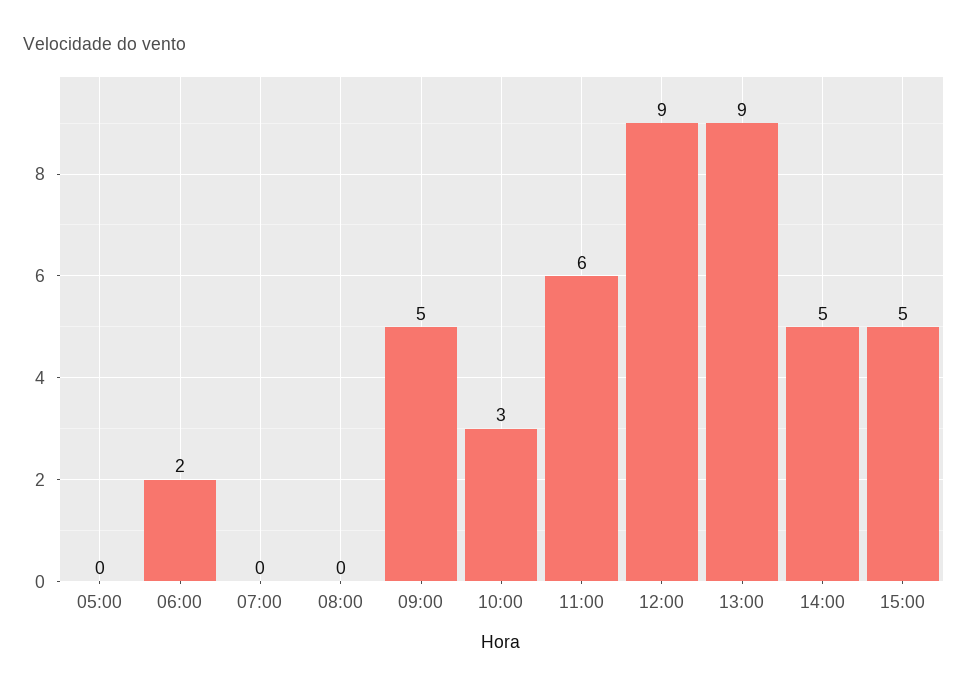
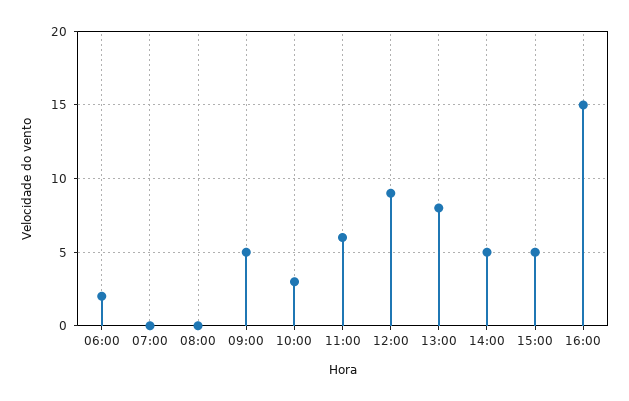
05:00: 0 -> none
13:00: 9 -> 8
16:00: none -> 15

